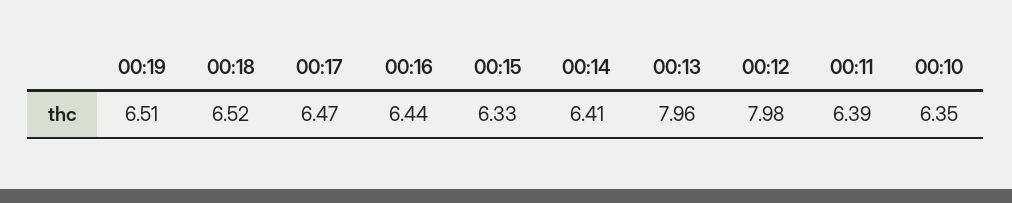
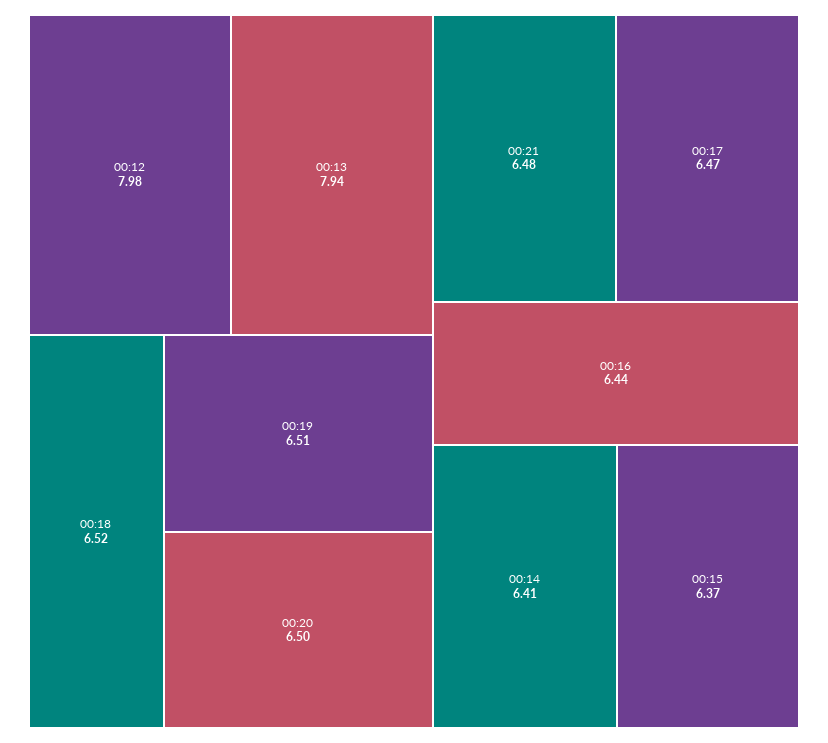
00:15: 6.33 -> 6.37
00:13: 7.96 -> 7.94
00:11: 6.39 -> none
00:10: 6.35 -> none
00:20: none -> 6.5
00:21: none -> 6.48

